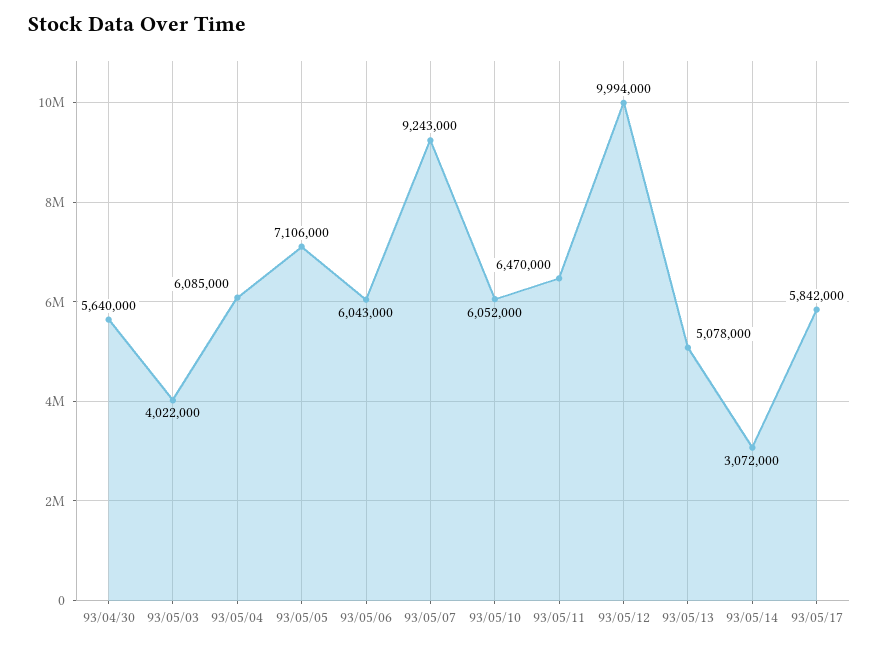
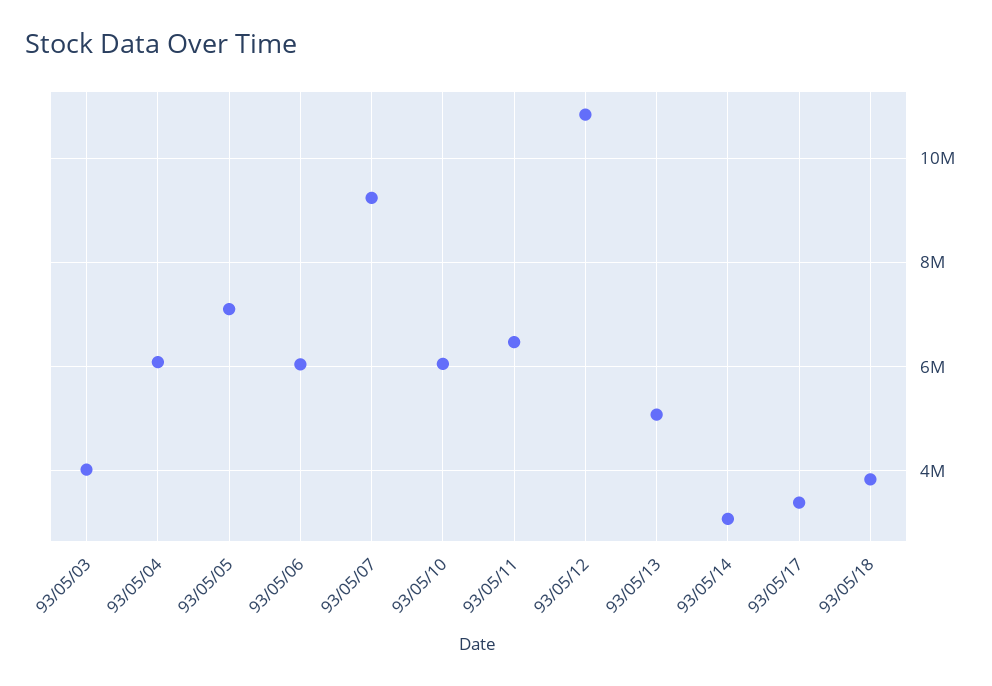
93/04/30: 5640000 -> none
93/05/12: 9994000 -> 10800000
93/05/17: 5842000 -> 3400000
93/05/18: none -> 3800000

